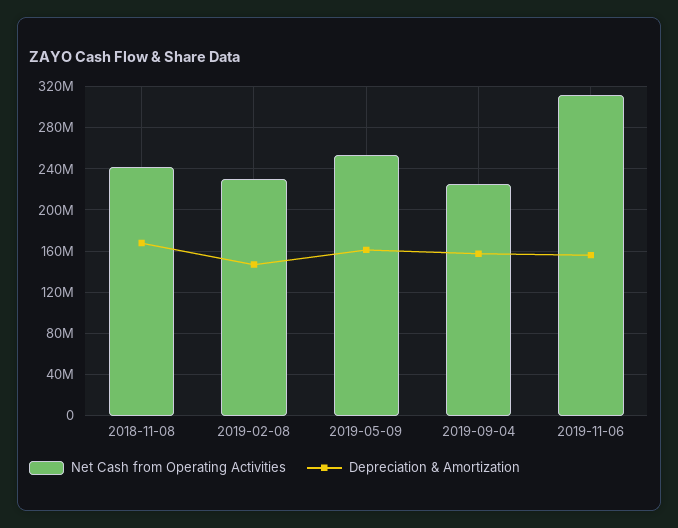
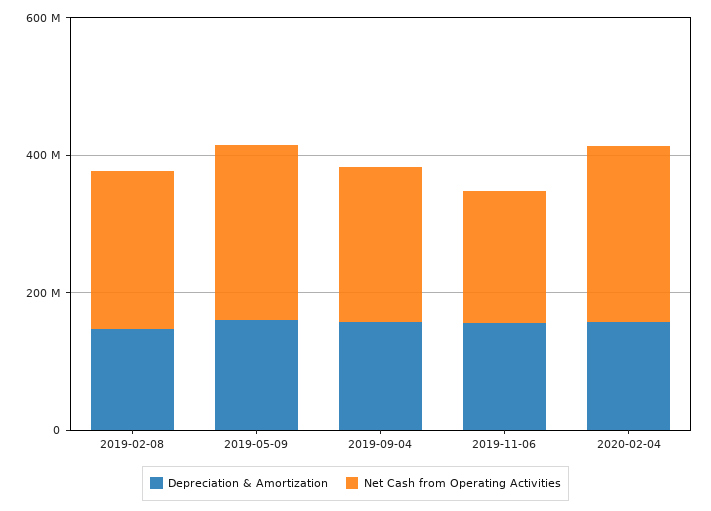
Net Cash from Operating Activities, 2018-11-08: 240000000 -> none
Depreciation & Amortization, 2018-11-08: 170000000 -> none
Net Cash from Operating Activities, 2019-11-06: 310000000 -> 200000000
Depreciation & Amortization, 2020-02-04: none -> 150000000
Net Cash from Operating Activities, 2020-02-04: none -> 250000000

